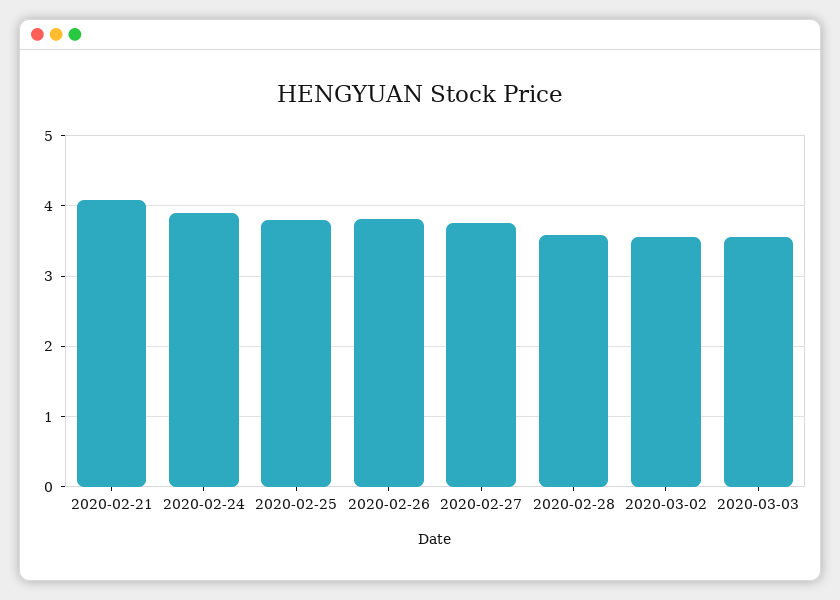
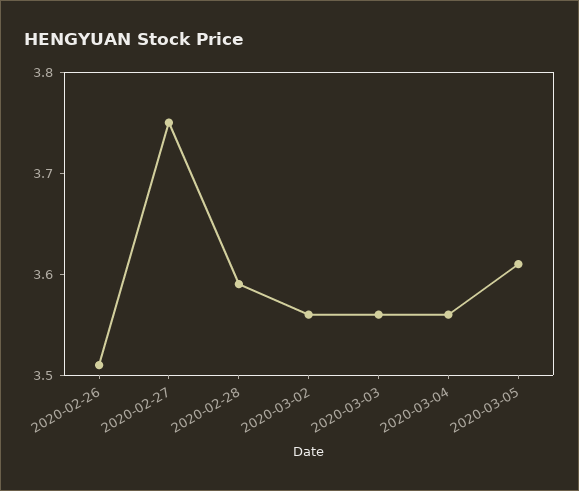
2020-02-21: 4.1 -> none
2020-02-24: 3.9 -> none
2020-02-25: 3.8 -> none
2020-02-26: 3.8 -> 3.51
2020-03-04: none -> 3.56
2020-03-05: none -> 3.61

